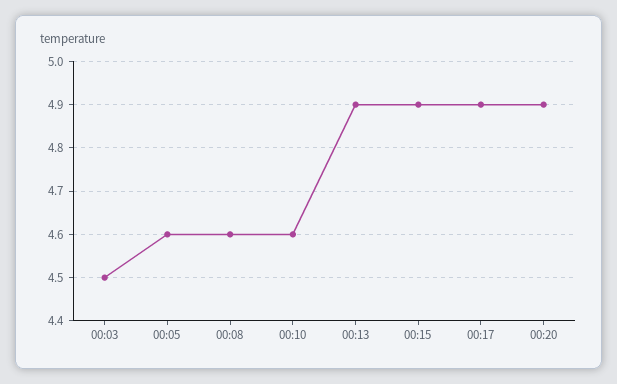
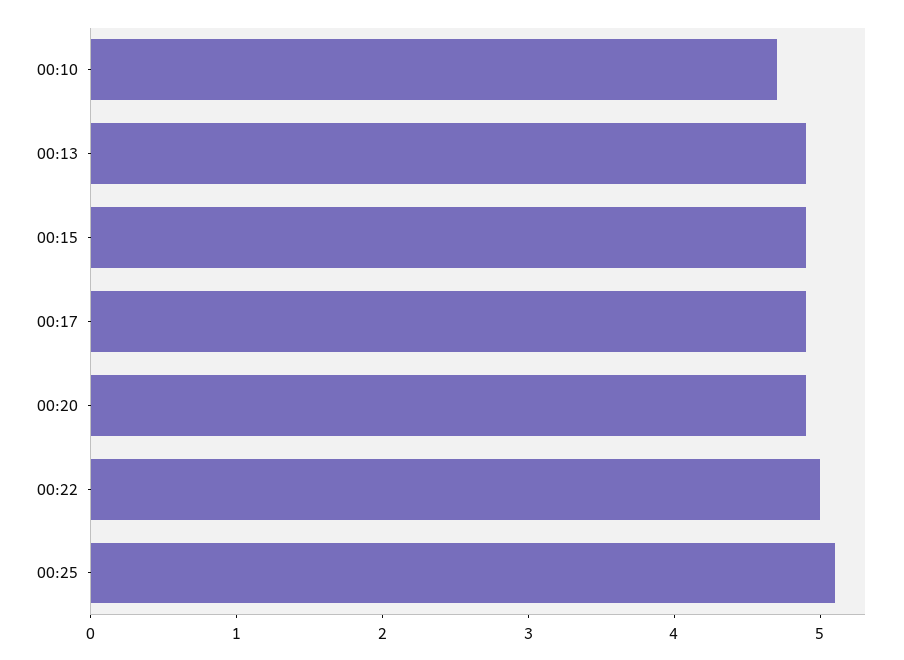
00:03: 4.5 -> none
00:05: 4.6 -> none
00:08: 4.6 -> none
00:10: 4.6 -> 4.7
00:22: none -> 5
00:25: none -> 5.1

